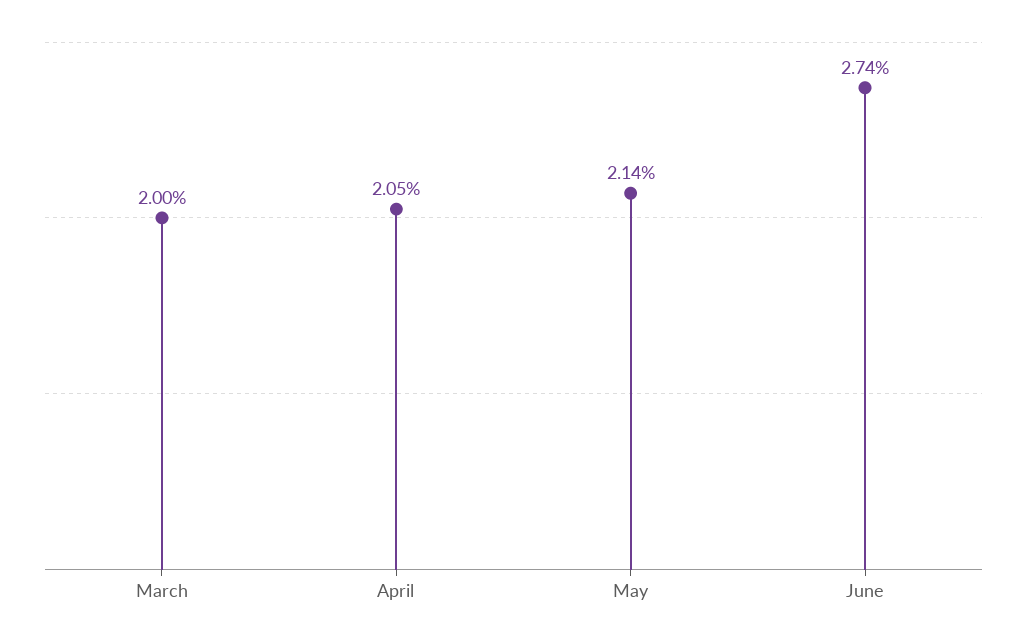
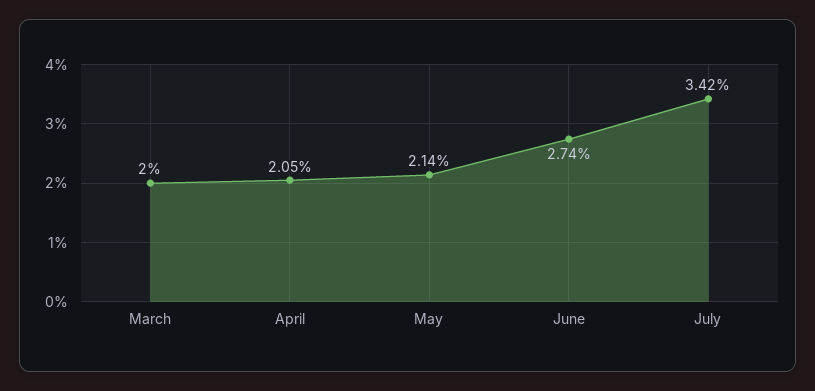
July: none -> 3.42

